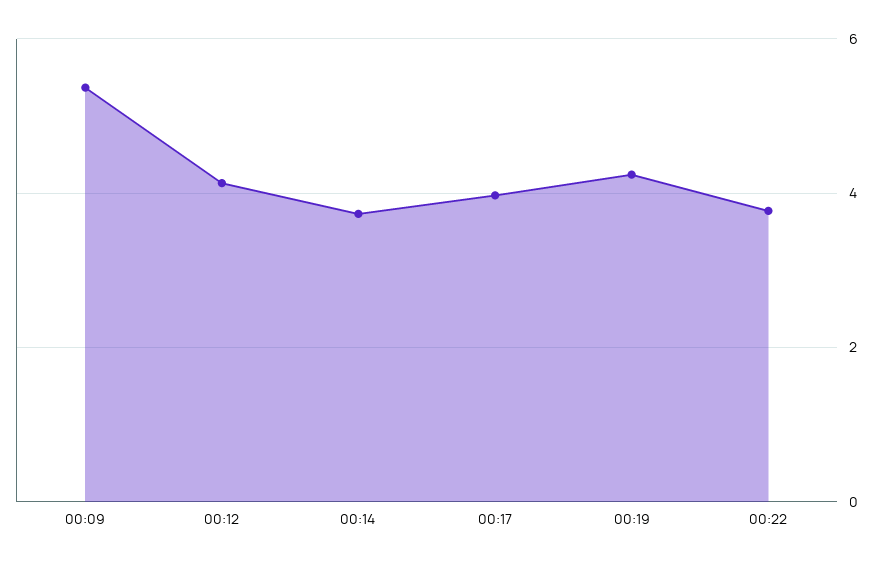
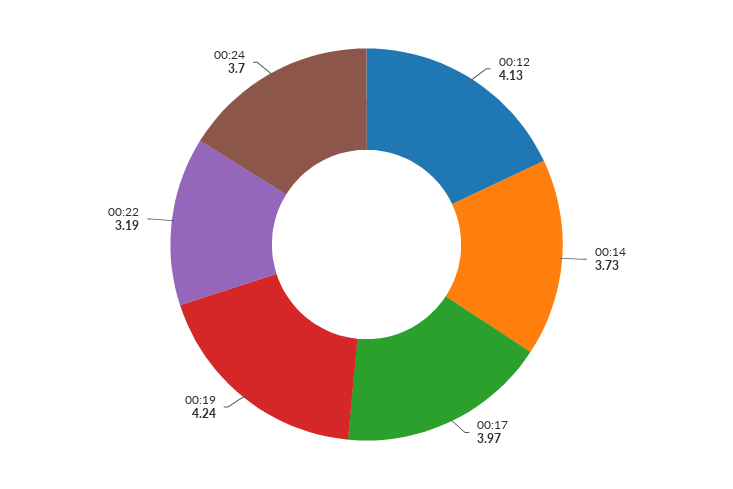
00:09: 5.4 -> none
00:22: 3.8 -> 3.19
00:24: none -> 3.7

